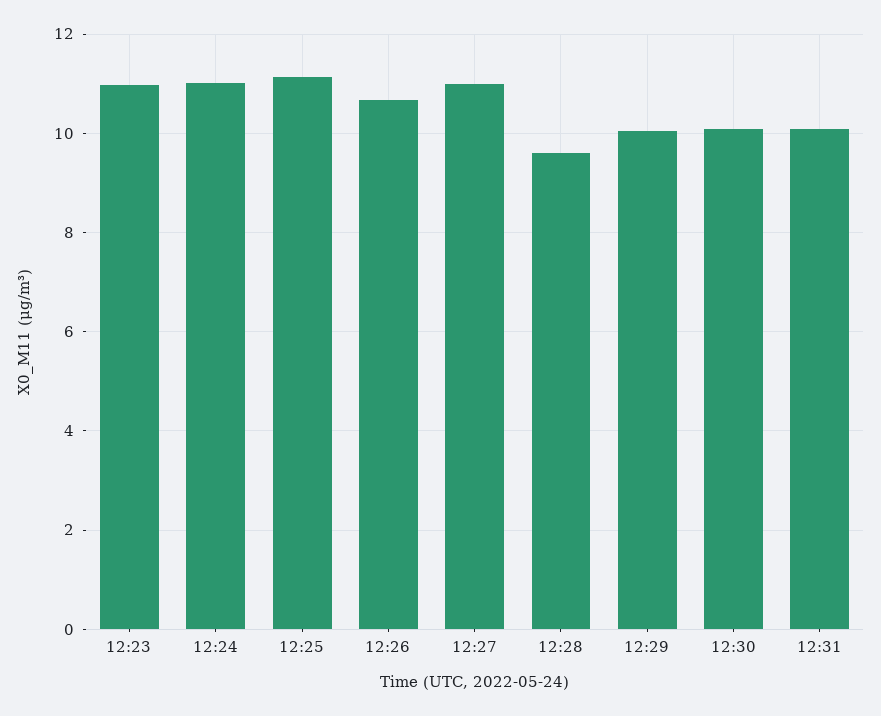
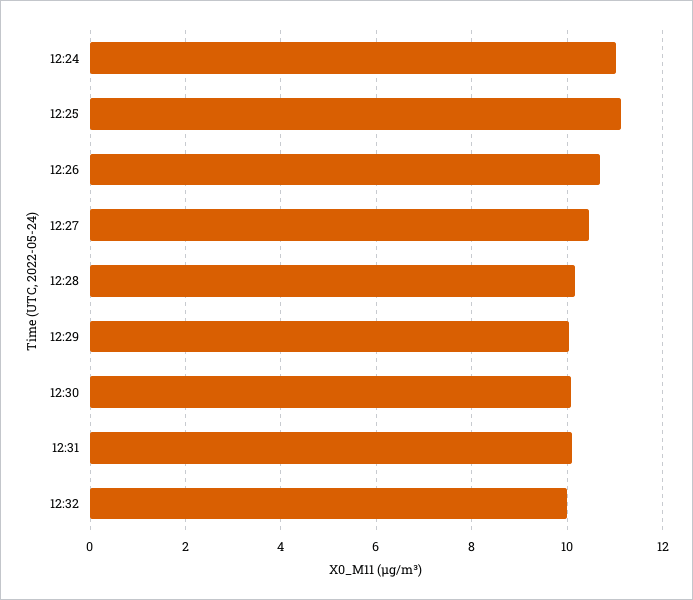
12:23: 11 -> none
12:27: 11 -> 10.4
12:28: 9.6 -> 10.2
12:32: none -> 10

